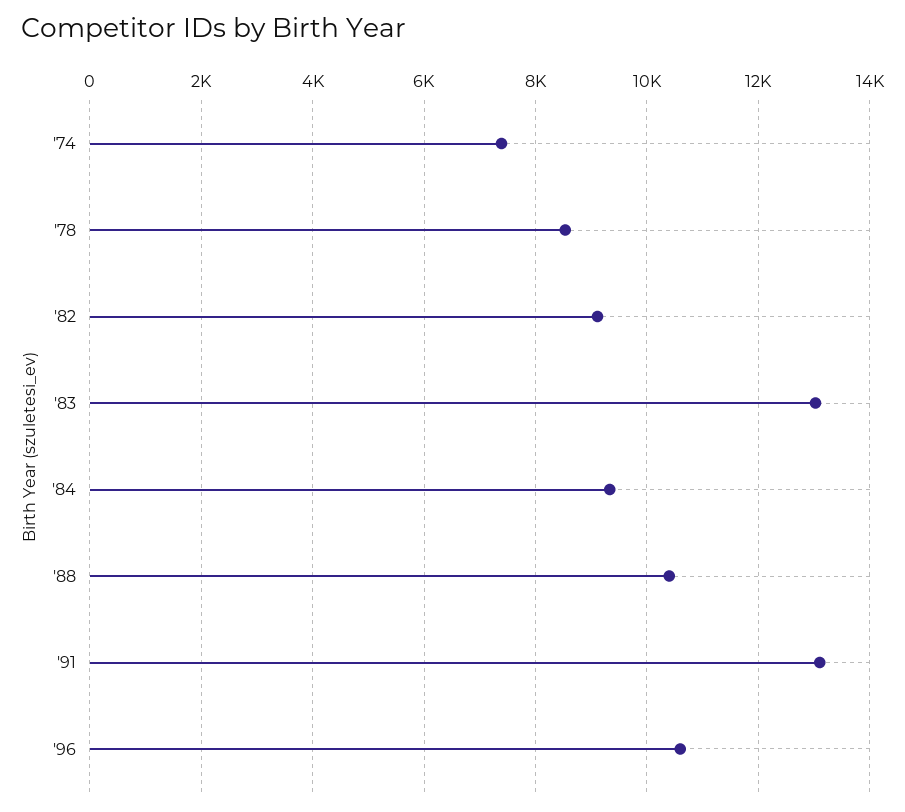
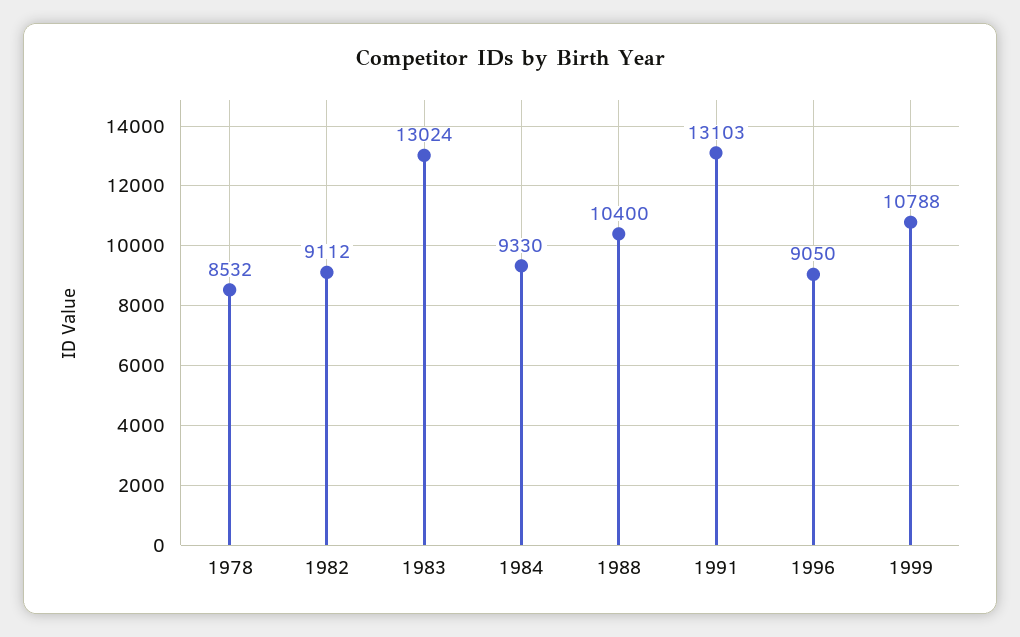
'74: 7400 -> none
'96: 10600 -> 9050
1999: none -> 10788

